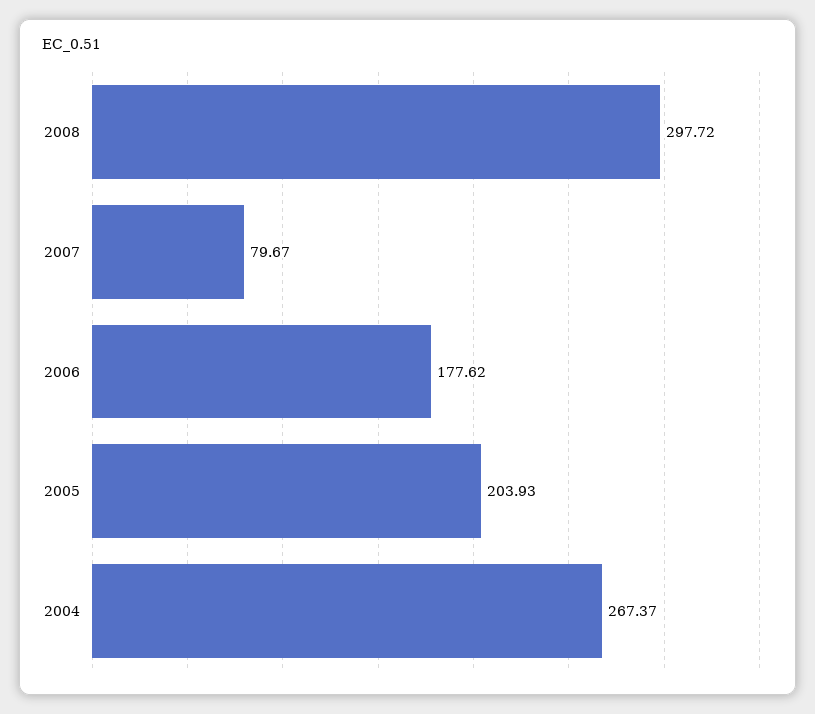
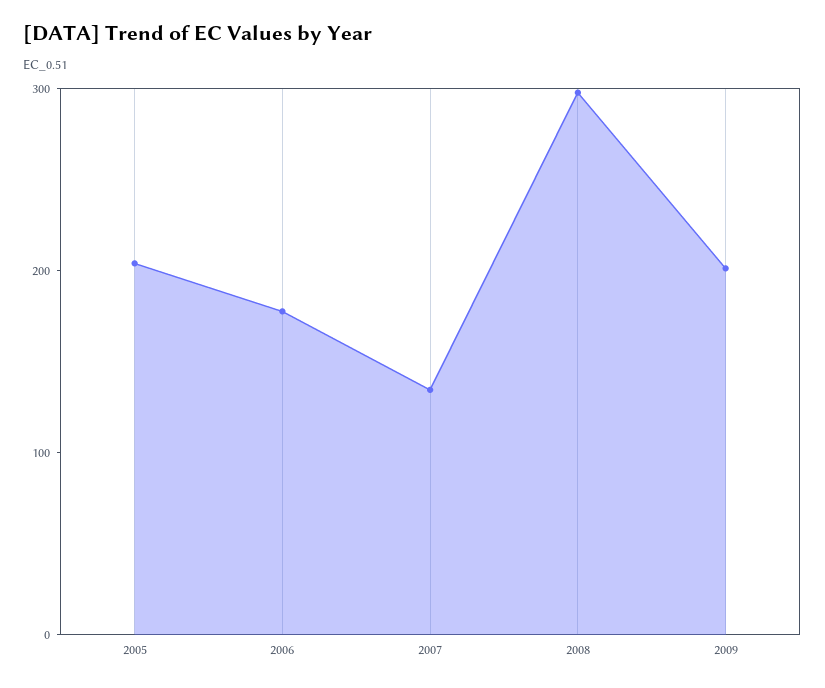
2007: 79.67 -> 140
2004: 267.37 -> none
2009: none -> 200

